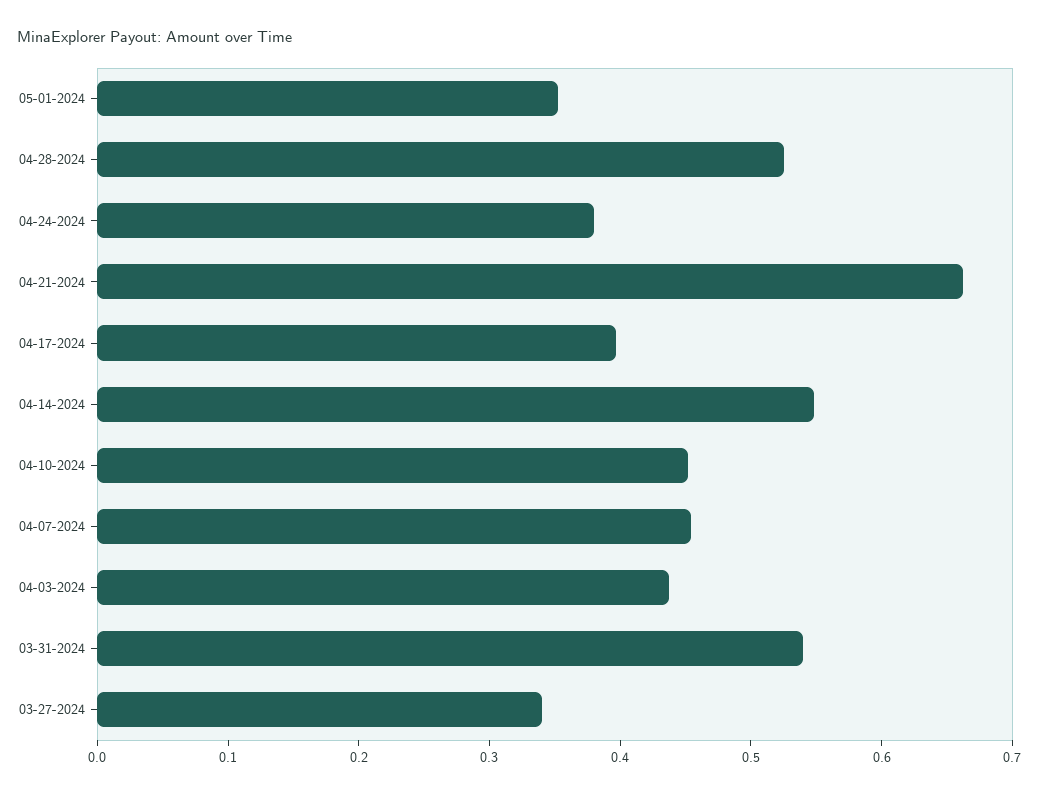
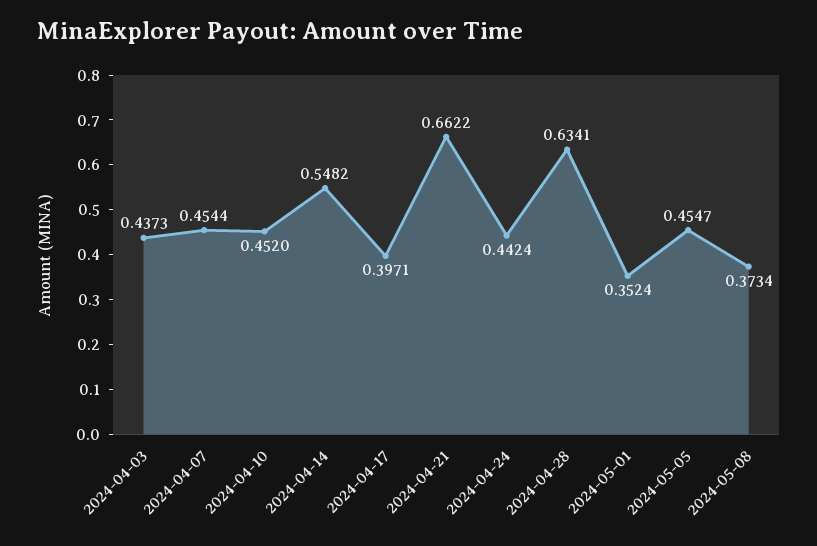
04-28-2024: 0.52 -> 0.6341
04-24-2024: 0.38 -> 0.4424
03-31-2024: 0.54 -> none
03-27-2024: 0.34 -> none
2024-05-05: none -> 0.4547
2024-05-08: none -> 0.3734

